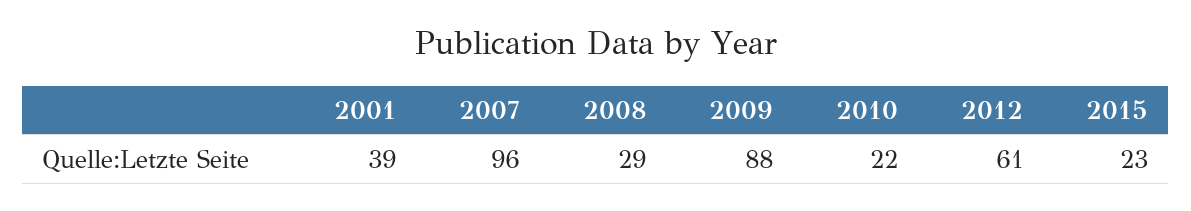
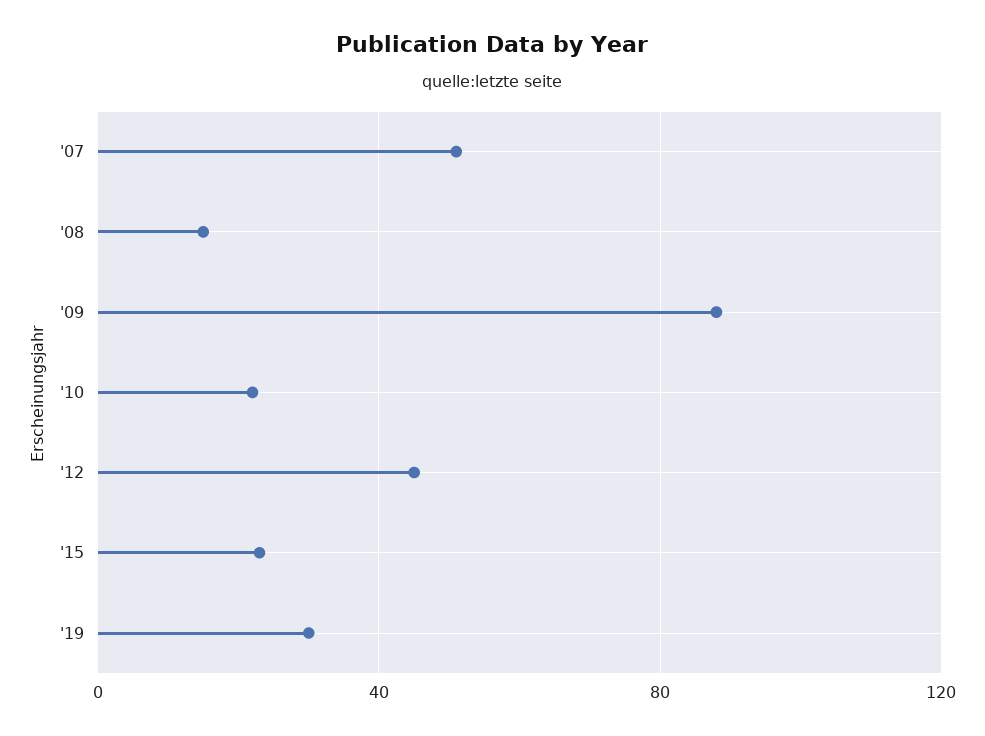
2001: 39 -> none
2007: 96 -> 50
2008: 29 -> 15
2012: 61 -> 45
'19: none -> 30

